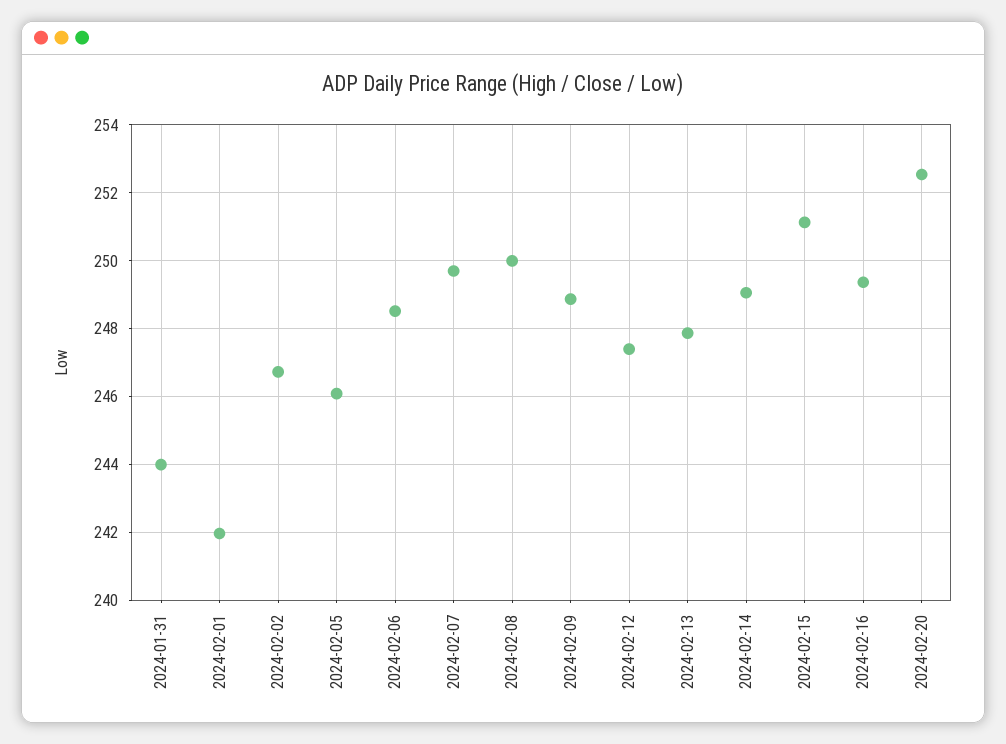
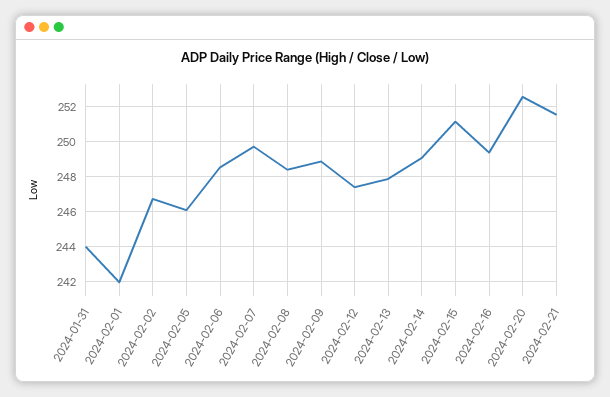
2024-02-08: 250 -> 248.5
2024-02-21: none -> 251.5

